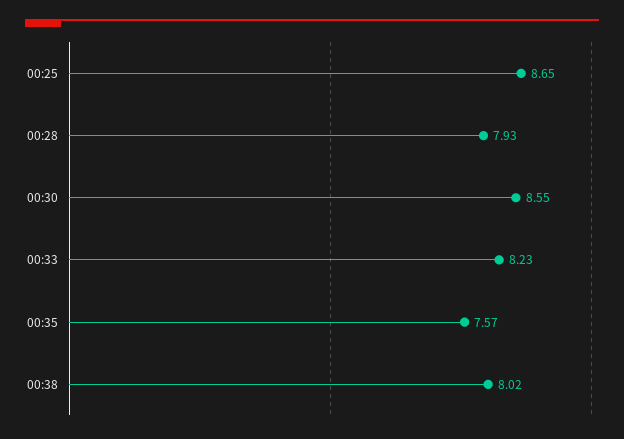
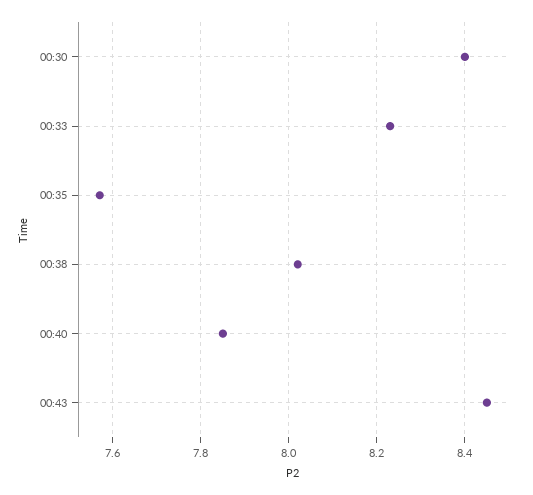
00:25: 8.65 -> none
00:28: 7.93 -> none
00:30: 8.55 -> 8.4
00:40: none -> 7.85
00:43: none -> 8.45

